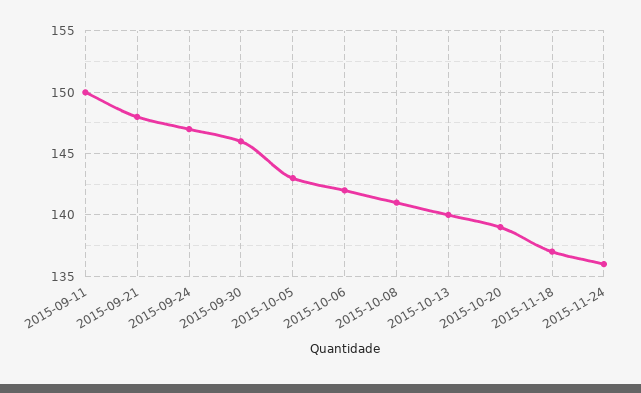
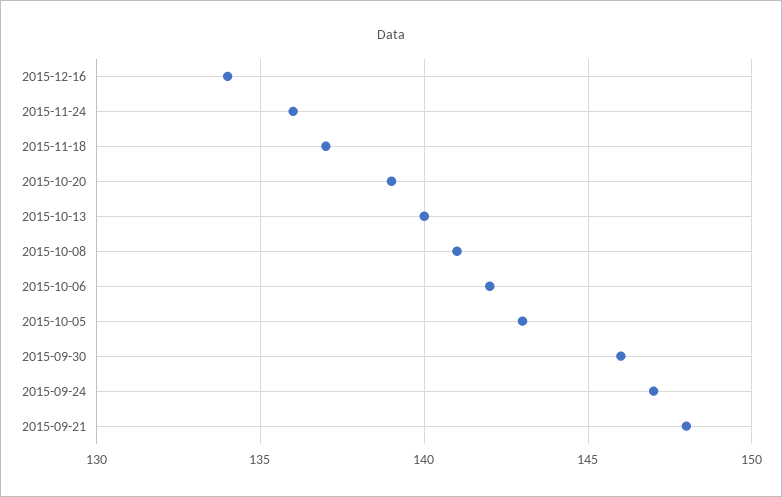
2015-09-11: 150 -> none
2015-12-16: none -> 134

